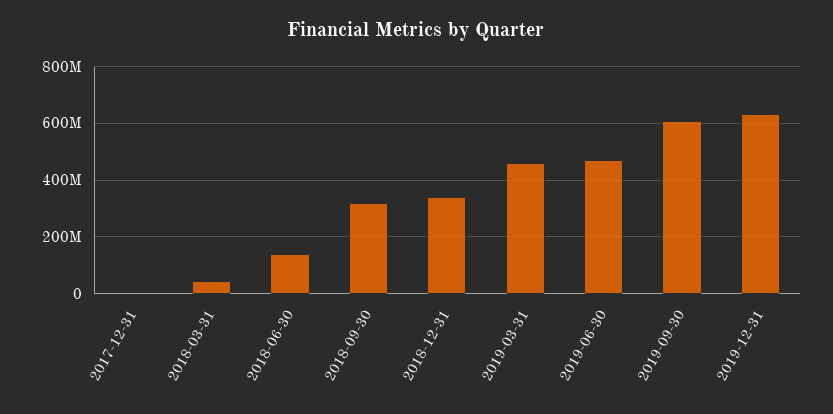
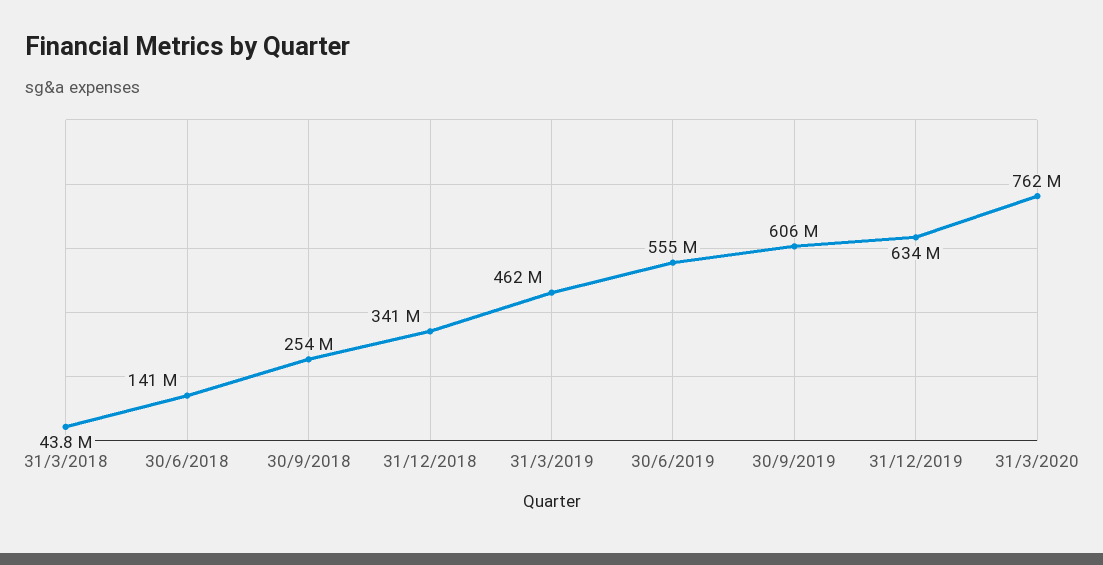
2017-12-31: 0 -> none
2018-09-30: 325000000 -> 254000000
2019-06-30: 475000000 -> 555000000
31/3/2020: none -> 762000000

